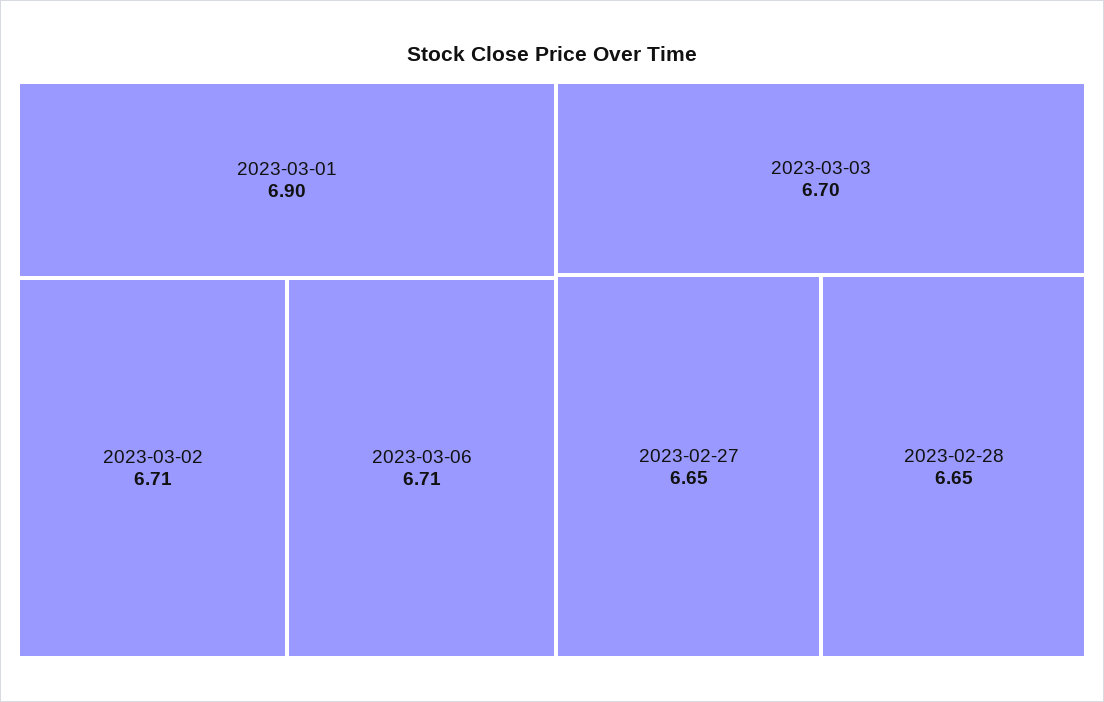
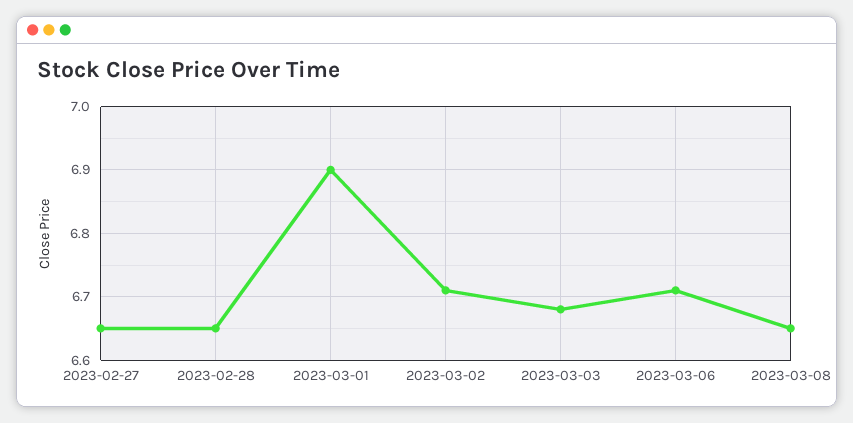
2023-03-03: 6.7 -> 6.68
2023-03-08: none -> 6.65

